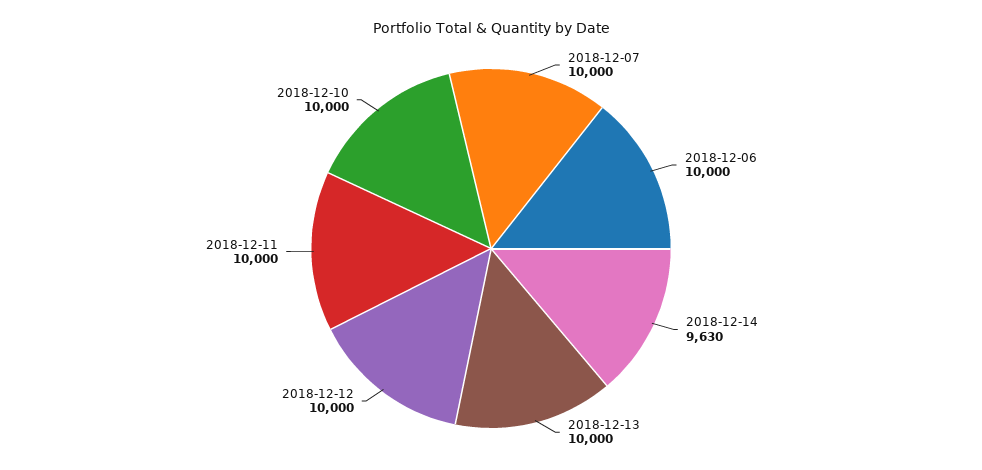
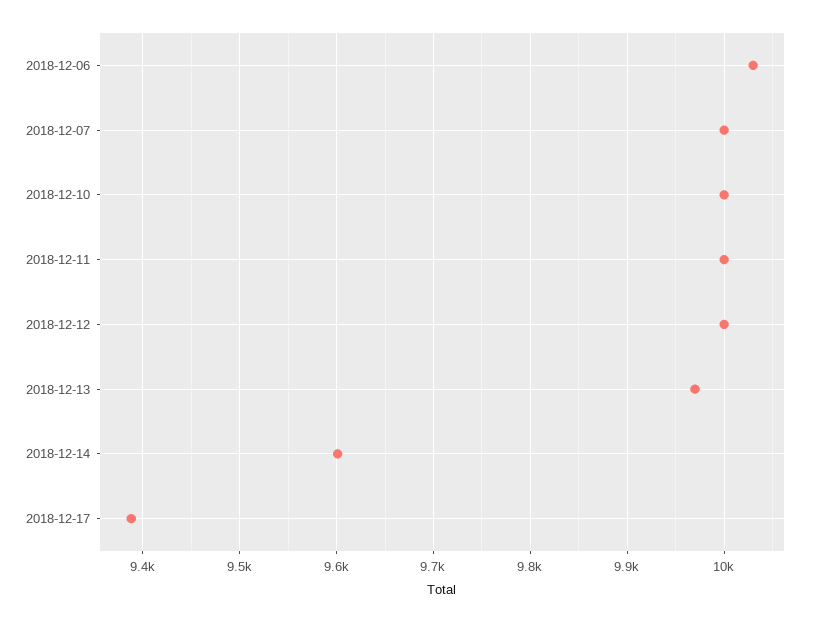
2018-12-06: 10000 -> 10030
2018-12-14: 9630 -> 9600
2018-12-13: 10000 -> 9970
2018-12-17: none -> 9390

